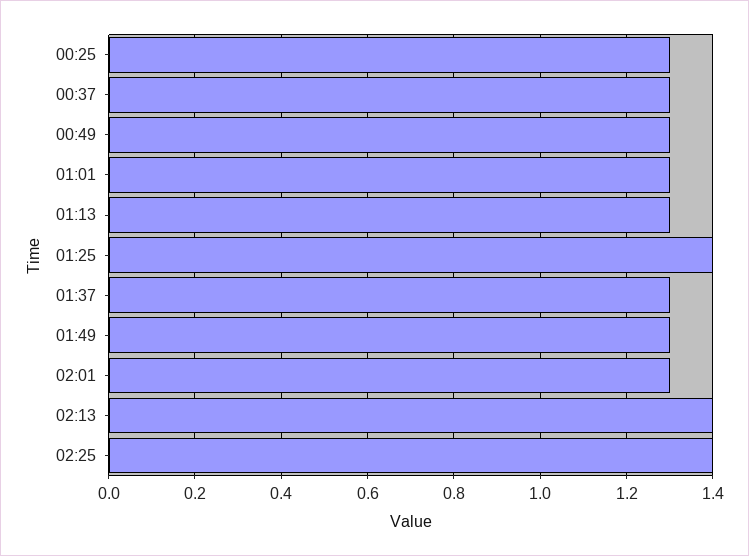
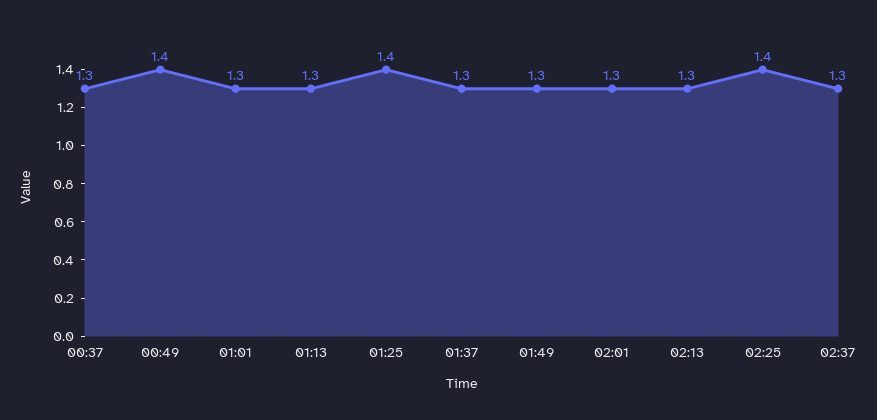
00:25: 1.3 -> none
00:49: 1.3 -> 1.4
02:13: 1.4 -> 1.3
02:37: none -> 1.3

